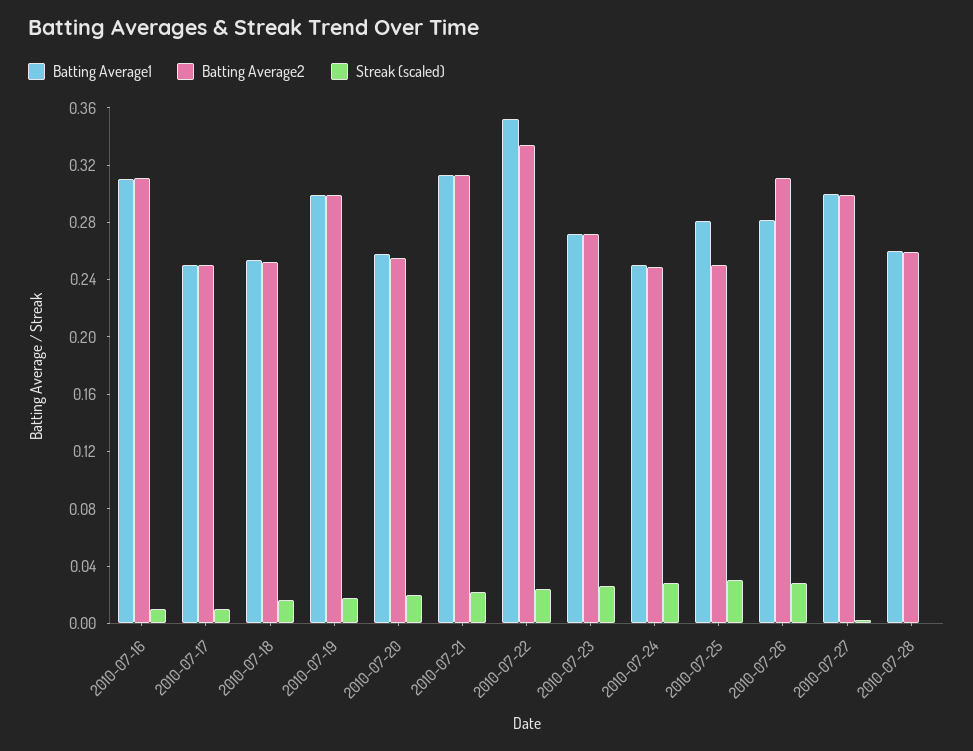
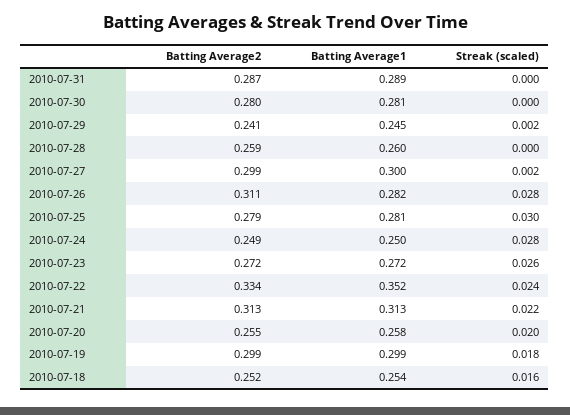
Batting Average1, 2010-07-16: 0.31 -> none
Batting Average2, 2010-07-16: 0.31 -> none
Streak (scaled), 2010-07-16: 0.01 -> none
Batting Average1, 2010-07-17: 0.25 -> none
Batting Average2, 2010-07-17: 0.25 -> none
Streak (scaled), 2010-07-17: 0.01 -> none
Batting Average2, 2010-07-25: 0.25 -> 0.279
Batting Average2, 2010-07-31: none -> 0.287
Batting Average1, 2010-07-31: none -> 0.289
Streak (scaled), 2010-07-31: none -> 0
Batting Average2, 2010-07-30: none -> 0.28
Batting Average1, 2010-07-30: none -> 0.281
Streak (scaled), 2010-07-30: none -> 0
Batting Average2, 2010-07-29: none -> 0.241
Batting Average1, 2010-07-29: none -> 0.245
Streak (scaled), 2010-07-29: none -> 0.002

